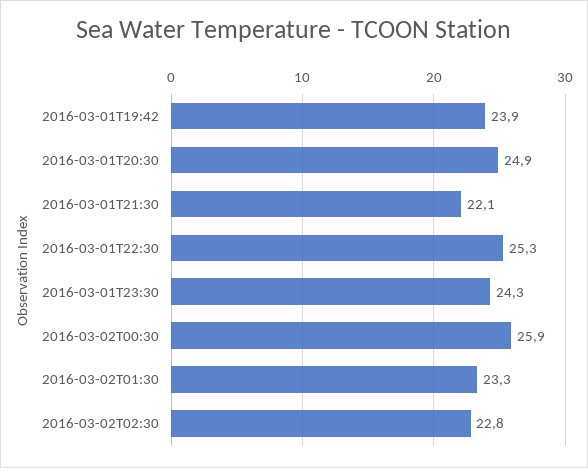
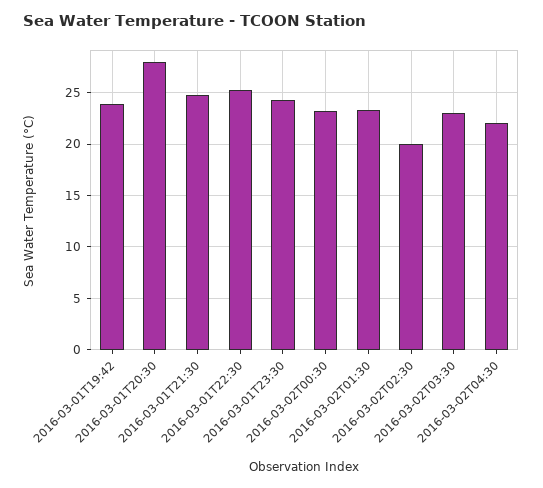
2016-03-01T20:30: 24.9 -> 28
2016-03-01T21:30: 22.1 -> 25
2016-03-02T00:30: 25.9 -> 23
2016-03-02T02:30: 22.8 -> 20
2016-03-02T03:30: none -> 23
2016-03-02T04:30: none -> 22

